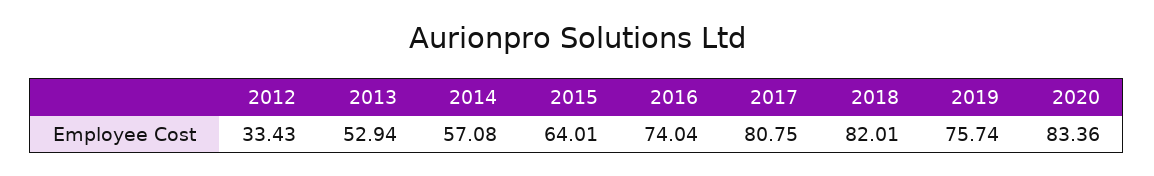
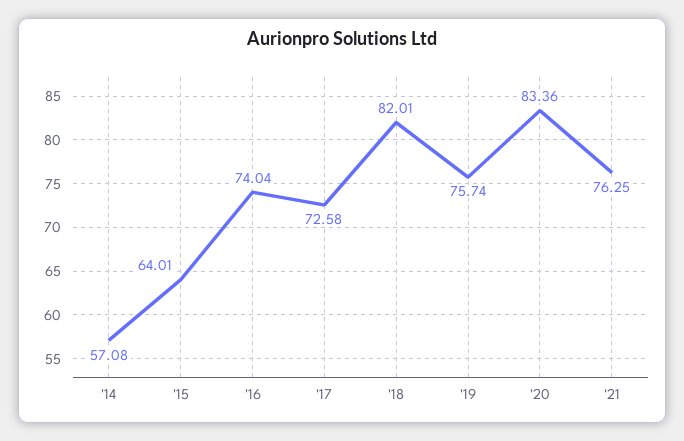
2012: 33.43 -> none
2013: 52.94 -> none
2017: 80.75 -> 72.58
'21: none -> 76.25

